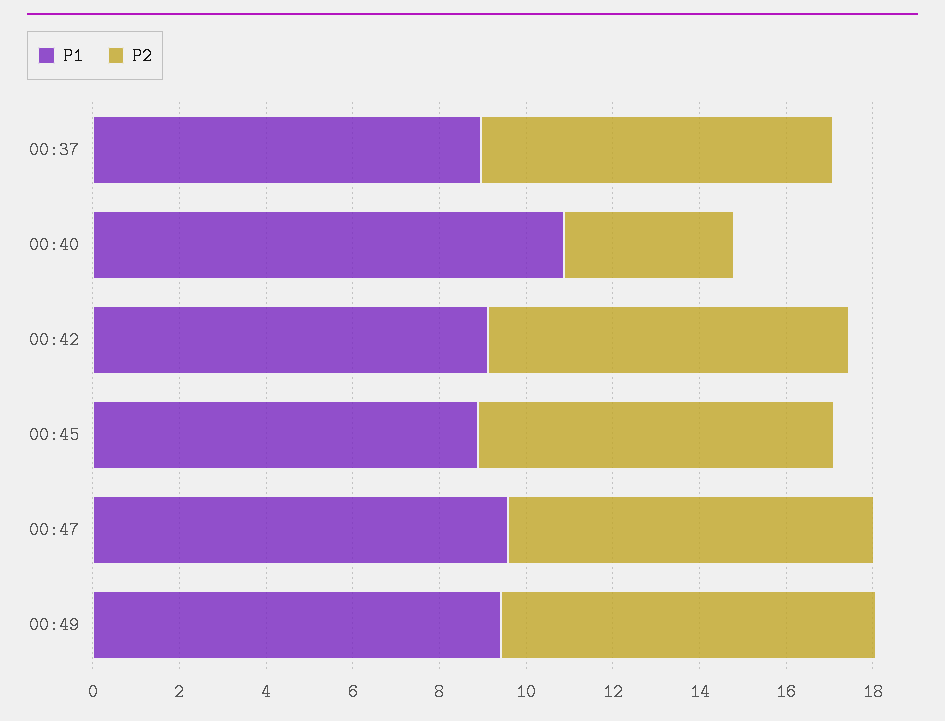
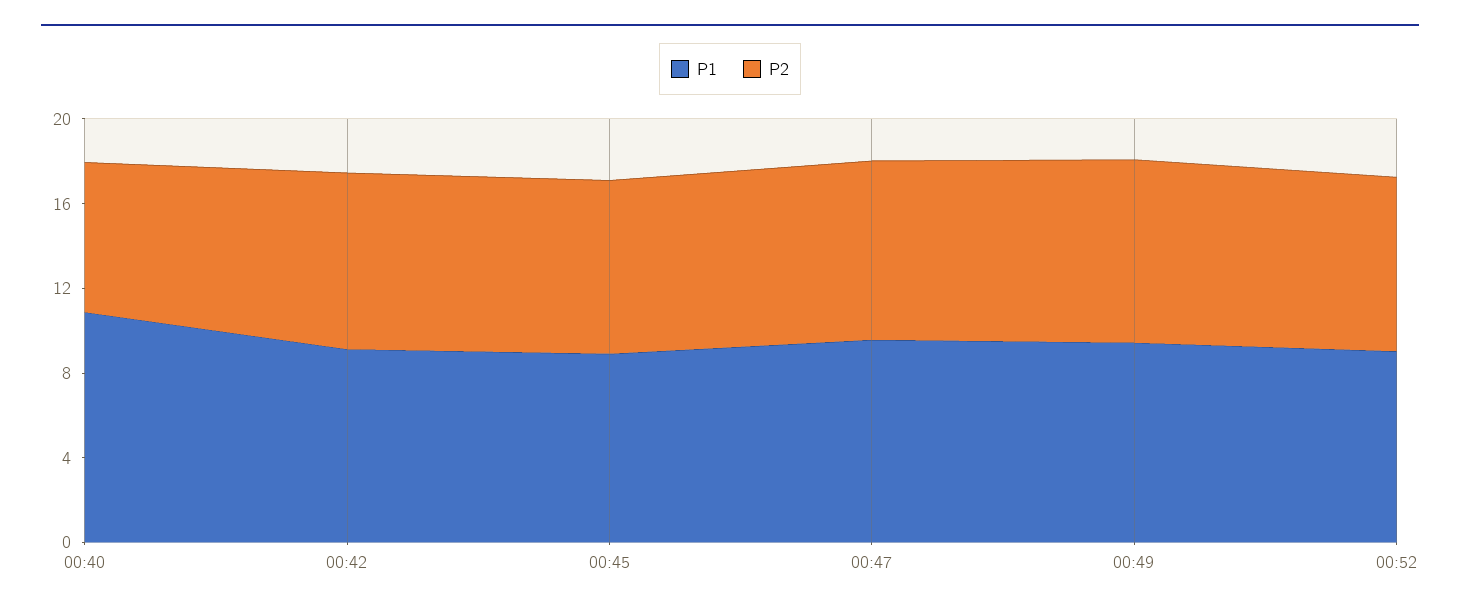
P1, 00:37: 9 -> none
P2, 00:37: 8 -> none
P2, 00:40: 4 -> 7
P1, 00:52: none -> 9
P2, 00:52: none -> 8

